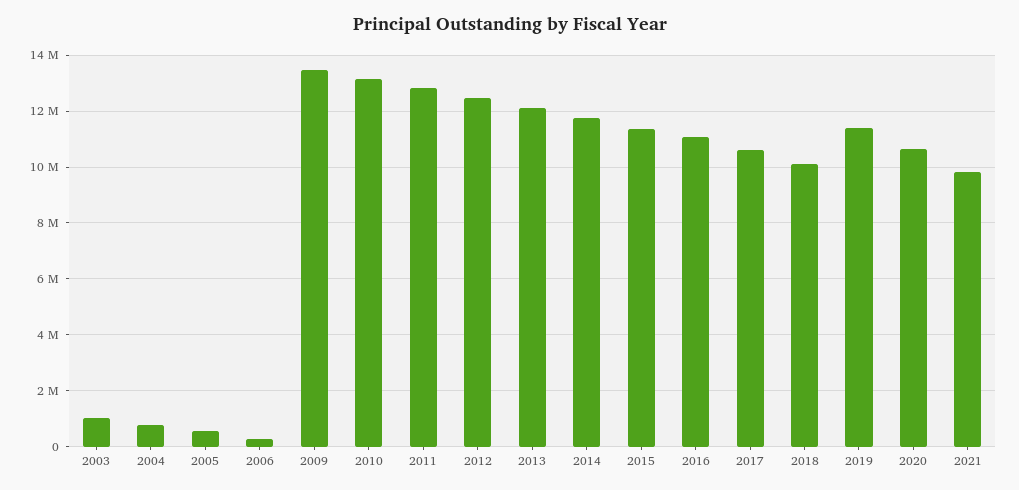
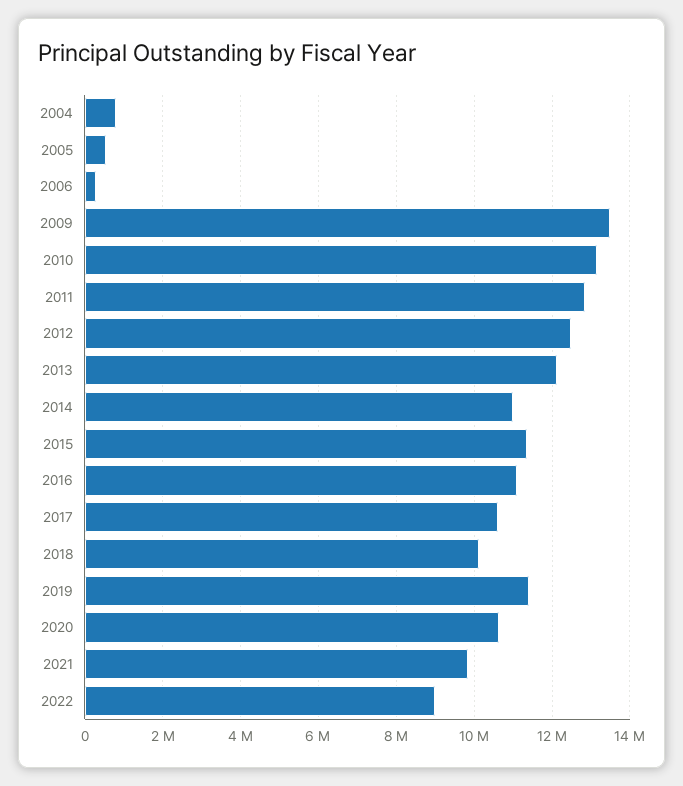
2003: 1000000 -> none
2014: 11750000 -> 11000000
2022: none -> 9000000

